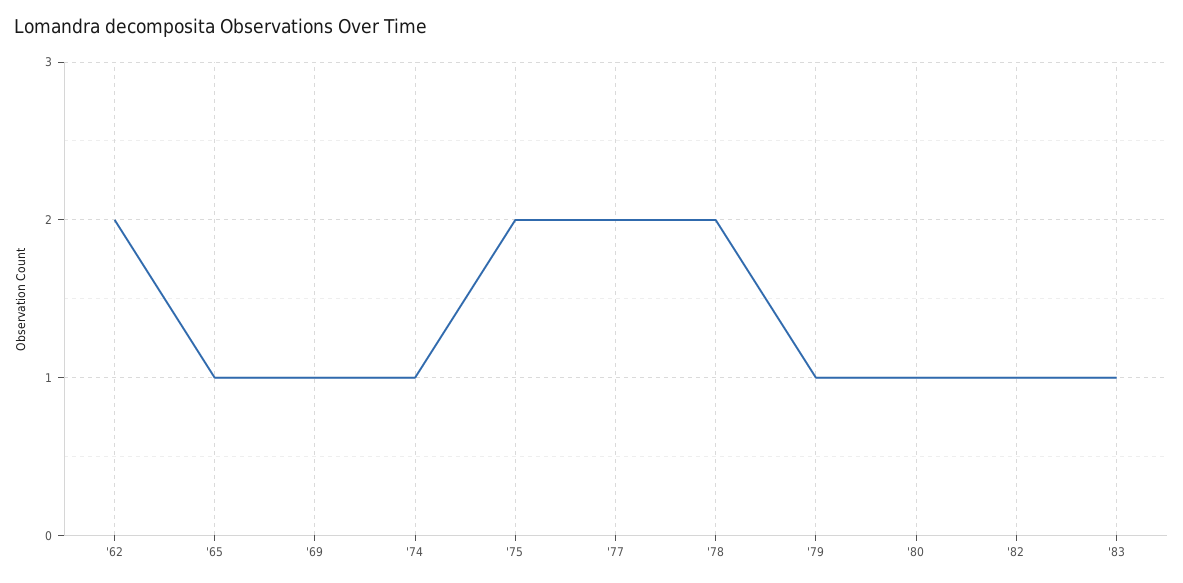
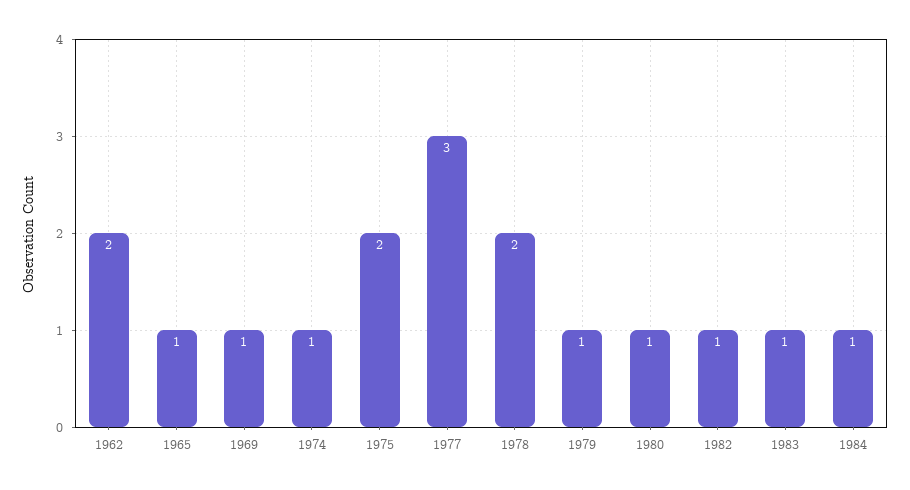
'77: 2 -> 3
1984: none -> 1

